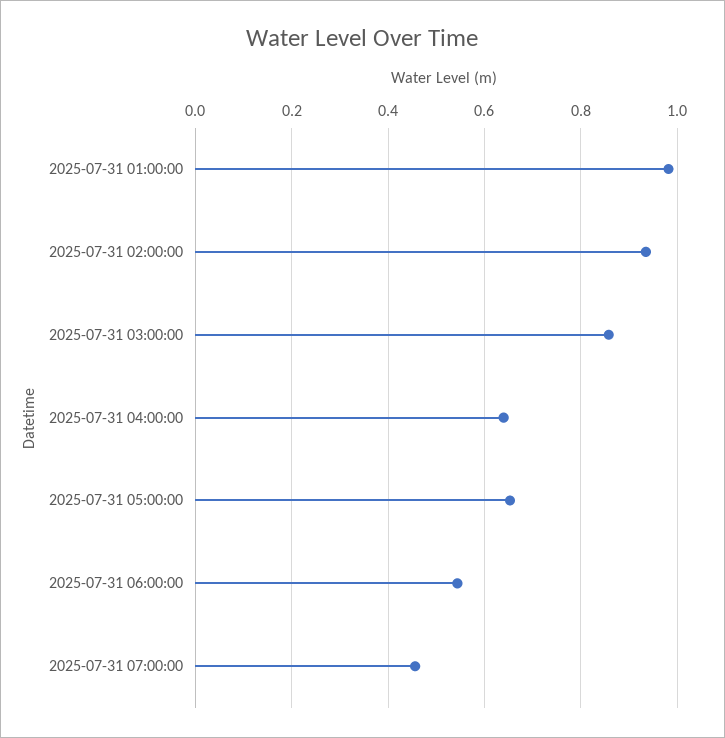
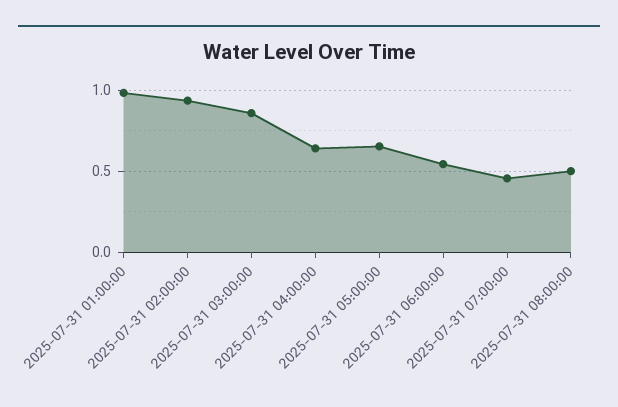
2025-07-31 08:00:00: none -> 0.5

